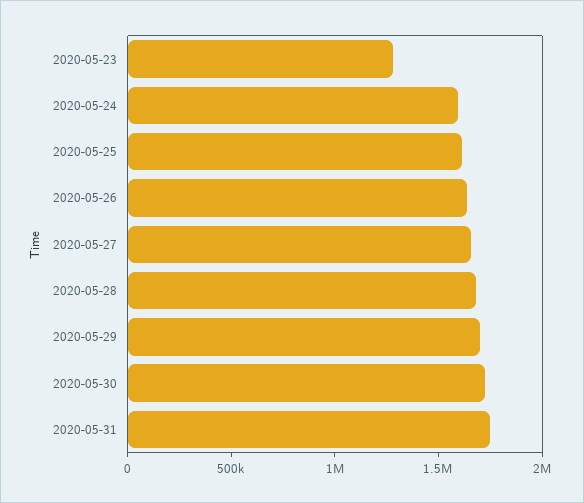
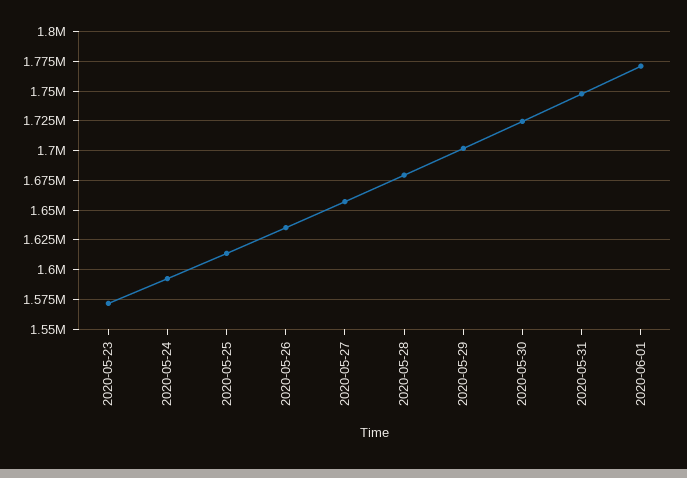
2020-05-23: 1300000 -> 1575000
2020-06-01: none -> 1775000

